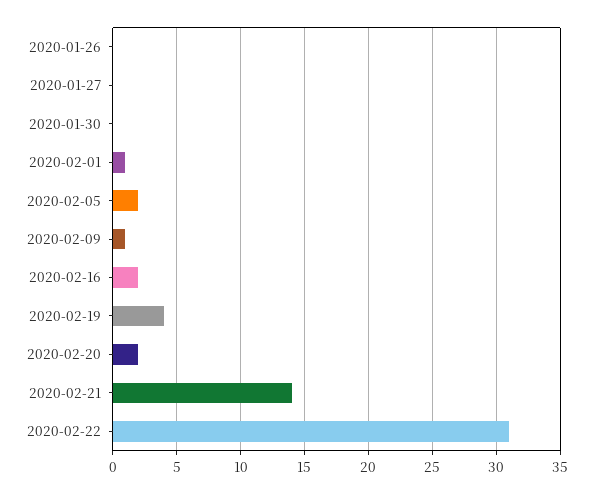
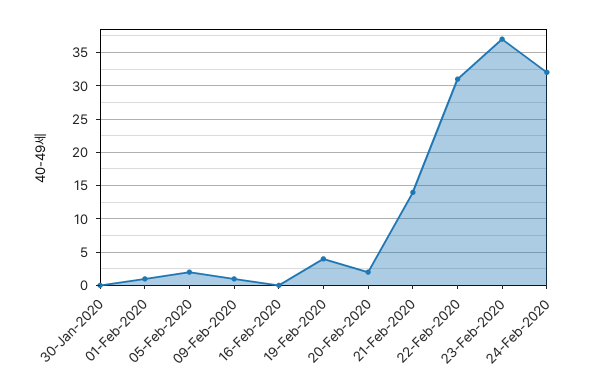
2020-01-26: 0 -> none
2020-01-27: 0 -> none
2020-02-16: 2 -> 0
23-Feb-2020: none -> 37
24-Feb-2020: none -> 32

